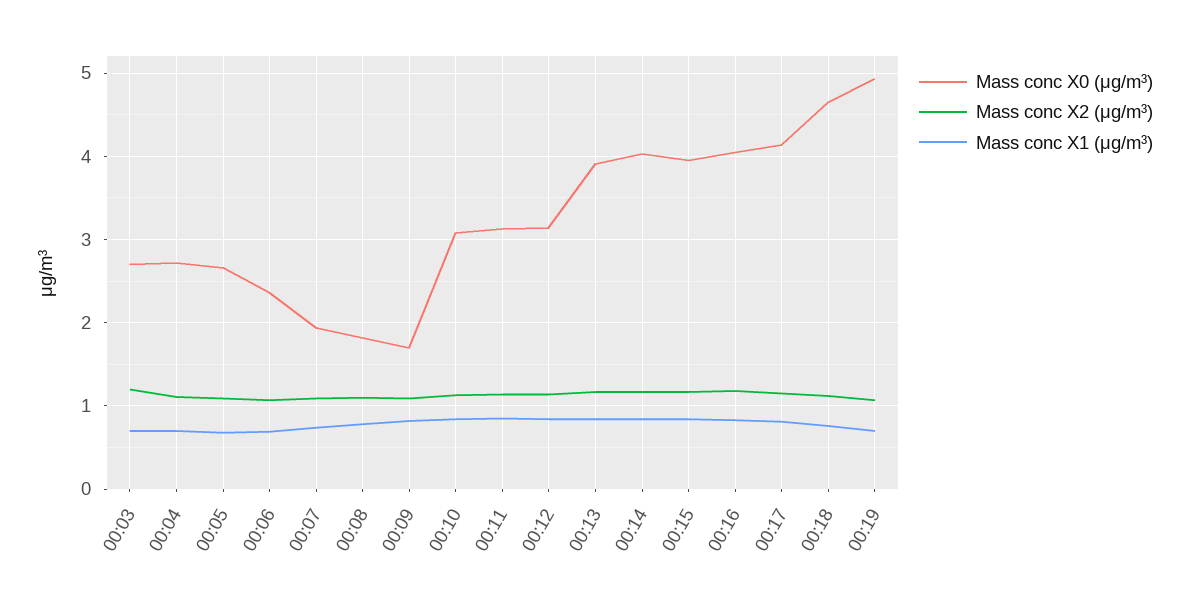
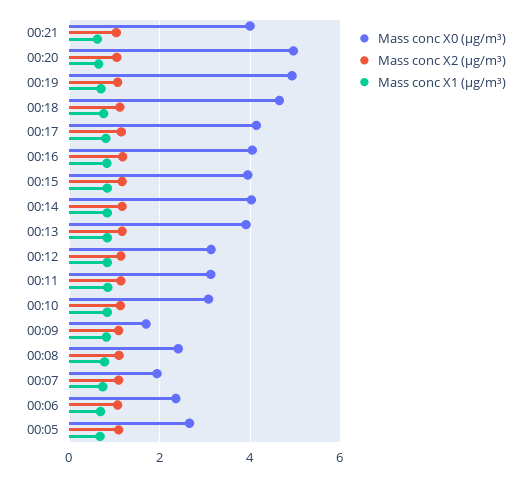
Mass conc X0 (μg/m³), 00:03: 2.7 -> none
Mass conc X2 (μg/m³), 00:03: 1.2 -> none
Mass conc X1 (μg/m³), 00:03: 0.7 -> none
Mass conc X0 (μg/m³), 00:04: 2.7 -> none
Mass conc X2 (μg/m³), 00:04: 1.1 -> none
Mass conc X1 (μg/m³), 00:04: 0.7 -> none
Mass conc X0 (μg/m³), 00:08: 1.8 -> 2.4
Mass conc X0 (μg/m³), 00:21: none -> 4
Mass conc X2 (μg/m³), 00:21: none -> 1
Mass conc X1 (μg/m³), 00:21: none -> 0.6
Mass conc X0 (μg/m³), 00:20: none -> 5
Mass conc X2 (μg/m³), 00:20: none -> 1
Mass conc X1 (μg/m³), 00:20: none -> 0.6

